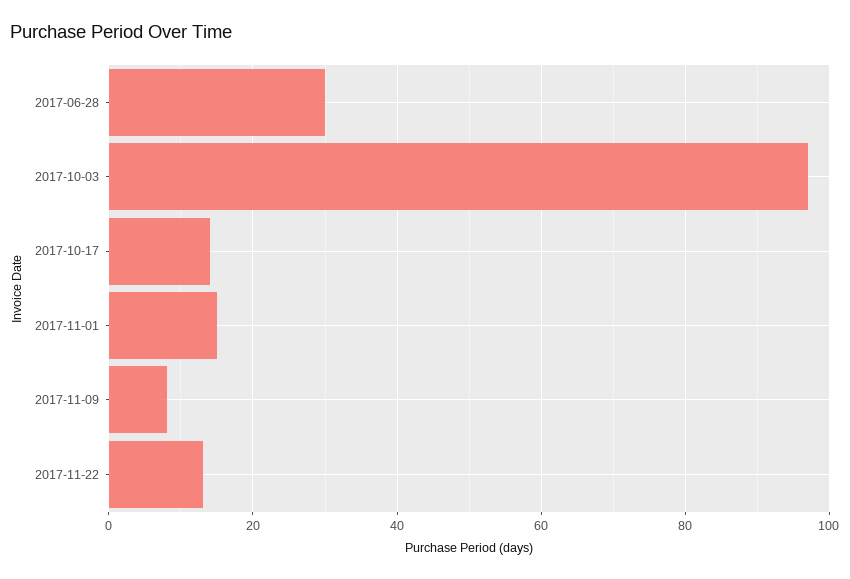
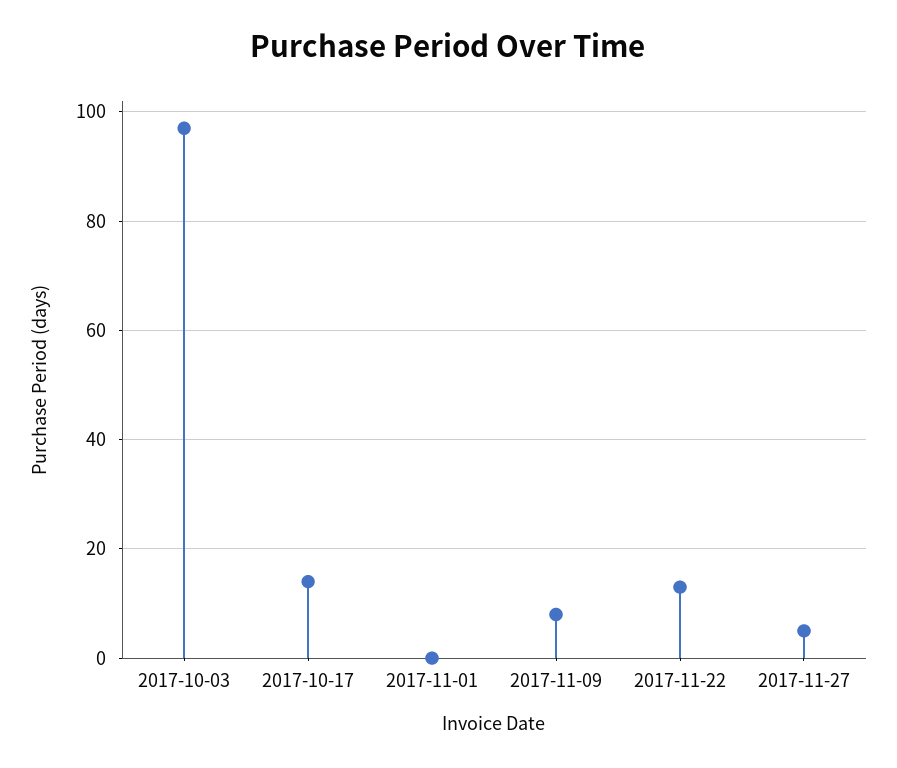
2017-06-28: 30 -> none
2017-11-01: 15 -> 0
2017-11-27: none -> 5

